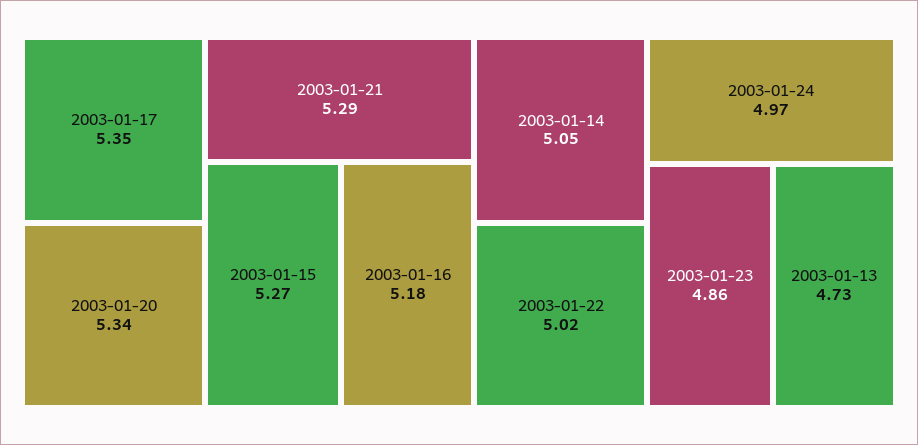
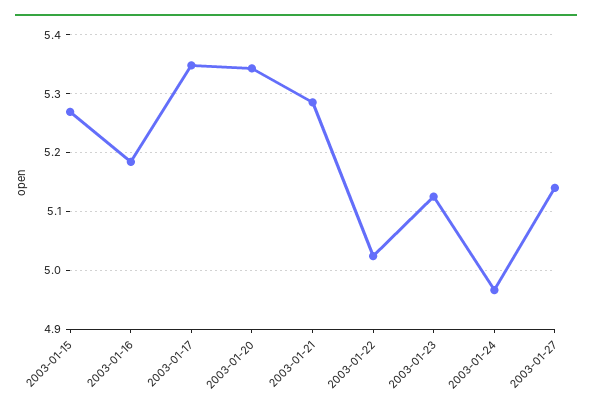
2003-01-14: 5.05 -> none
2003-01-23: 4.86 -> 5.12
2003-01-13: 4.73 -> none
2003-01-27: none -> 5.14

